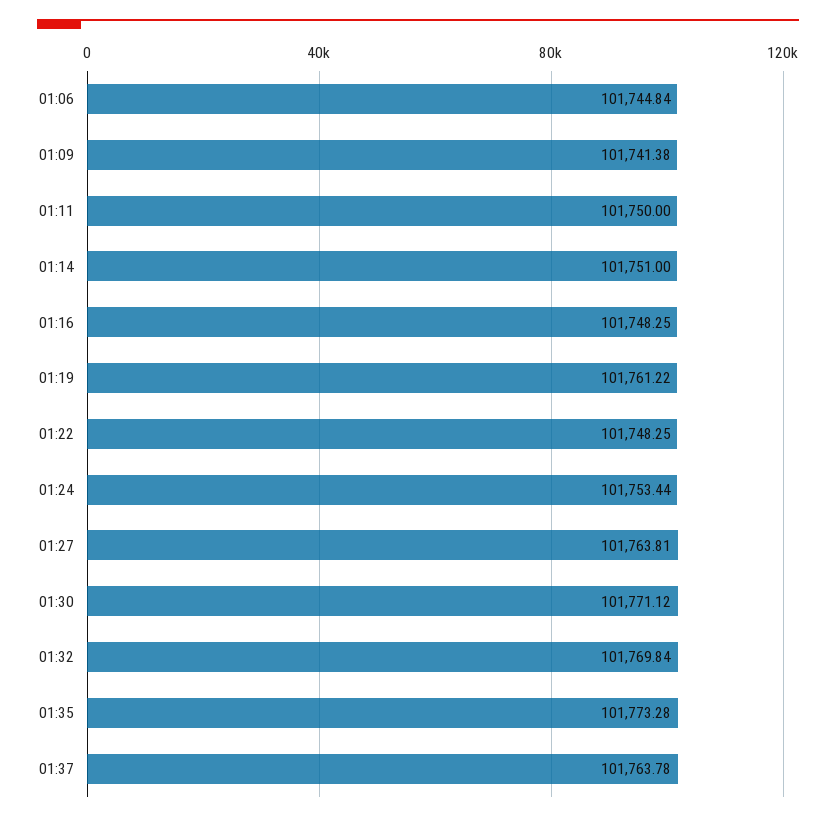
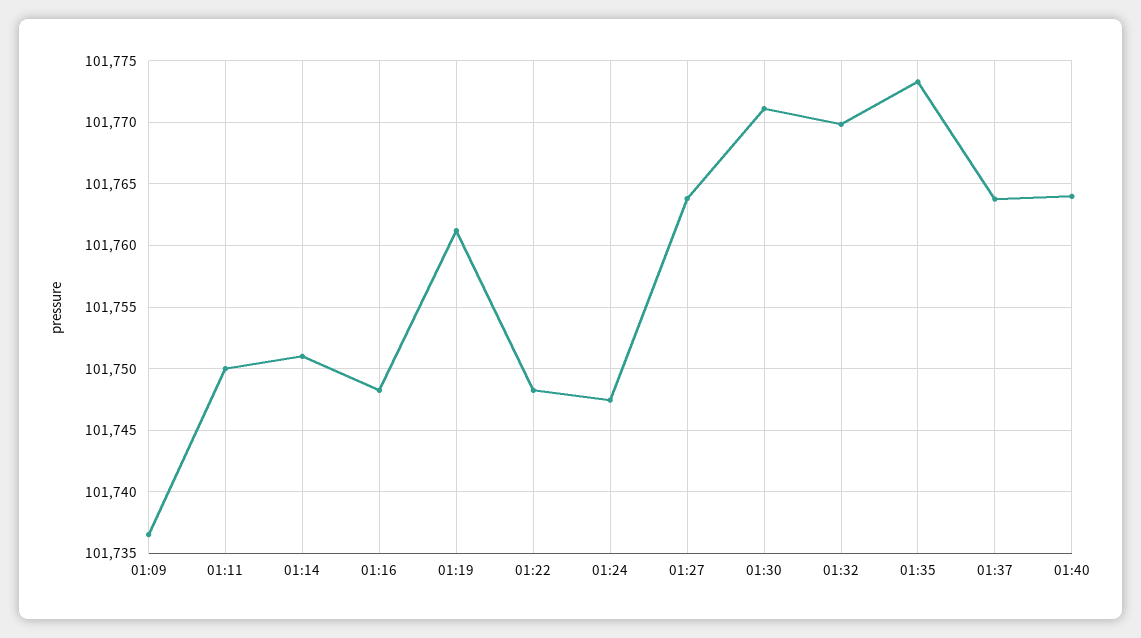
01:06: 101744.84 -> none
01:09: 101741.38 -> 101736.5
01:24: 101753.44 -> 101747.5
01:40: none -> 101764

